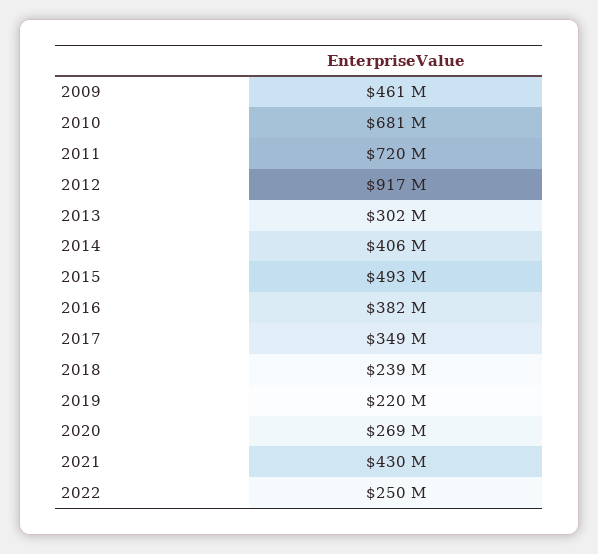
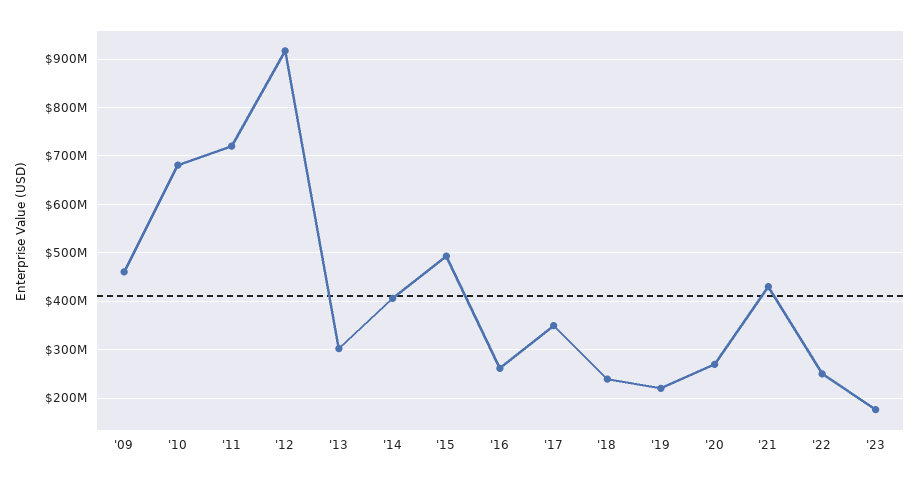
2016: 382000000 -> 260000000
'23: none -> 180000000

